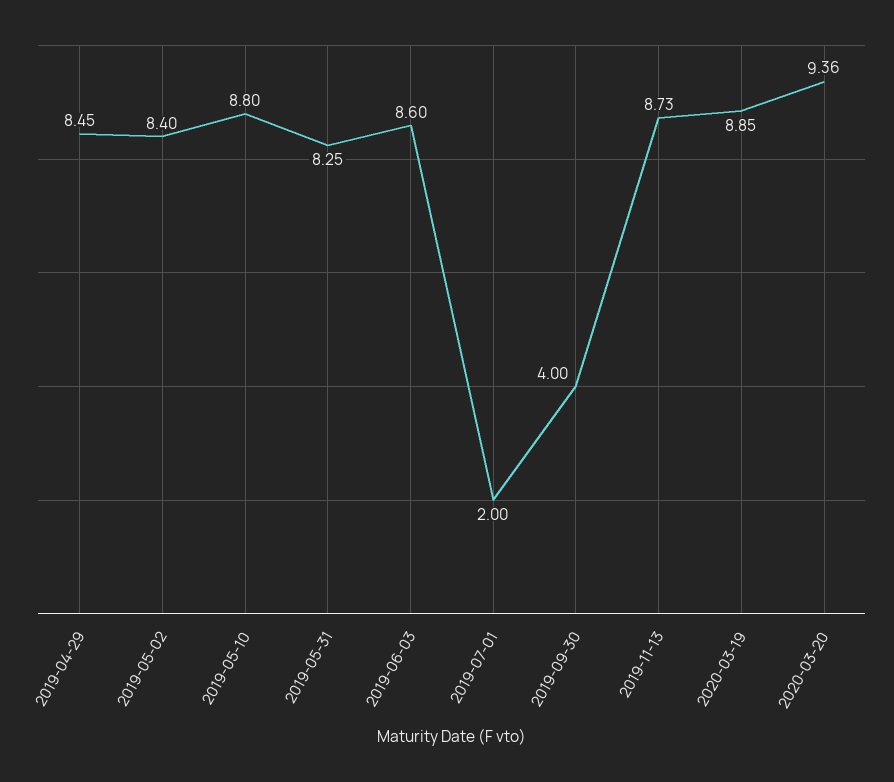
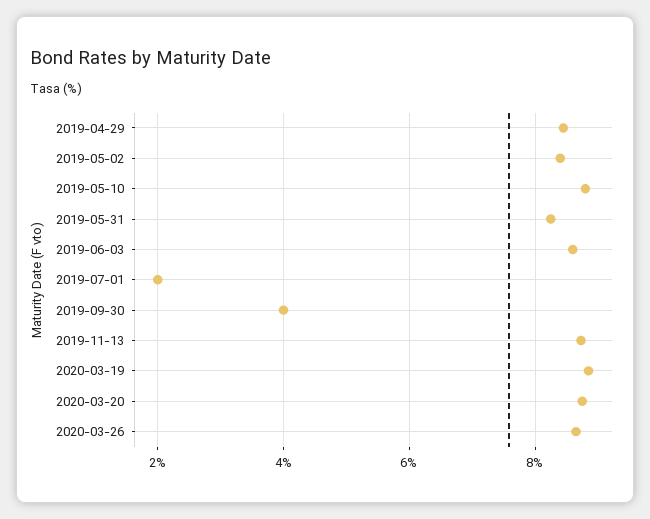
2020-03-20: 9.36 -> 8.8
2020-03-26: none -> 8.6

